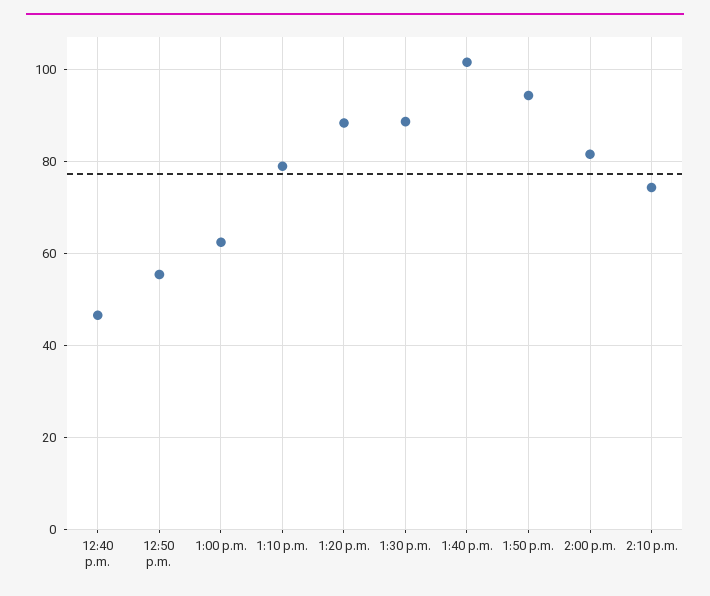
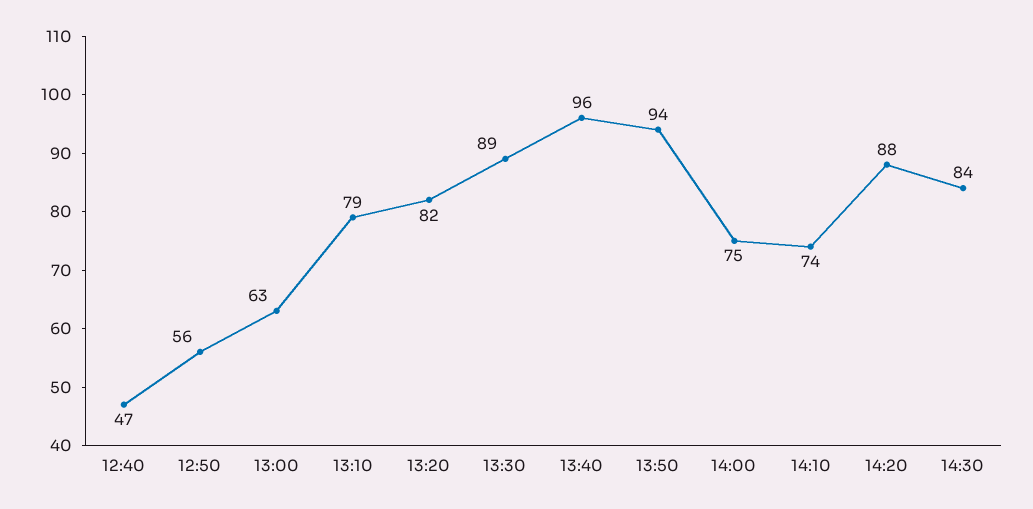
1:20 p.m.: 88 -> 82
1:40 p.m.: 102 -> 96
2:00 p.m.: 82 -> 75
14:20: none -> 88
14:30: none -> 84

